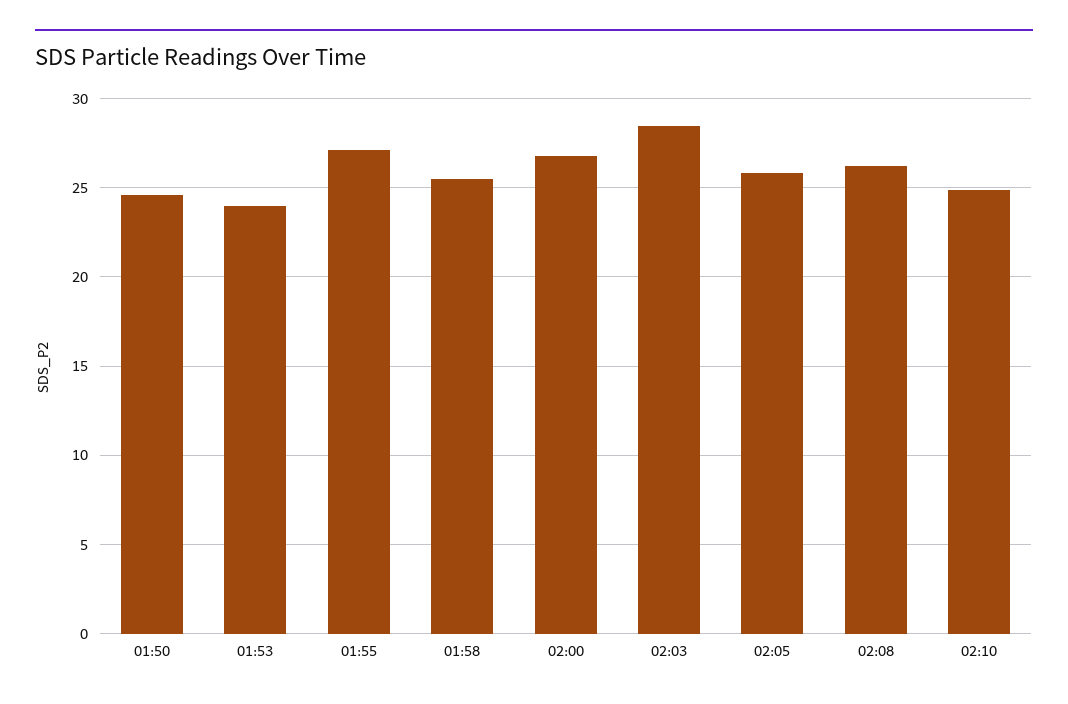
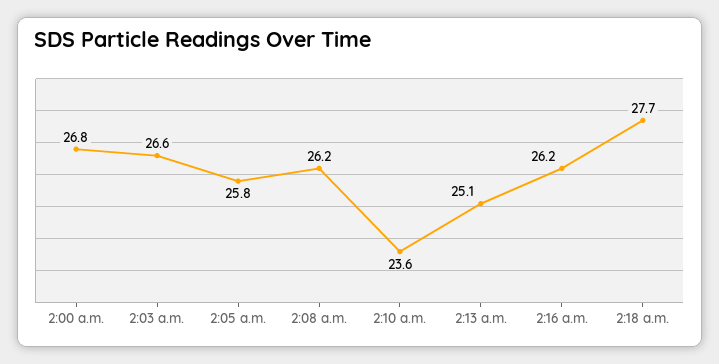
01:50: 24.5 -> none
01:53: 24 -> none
01:55: 27 -> none
01:58: 25.5 -> none
02:03: 28.5 -> 26.6
02:10: 25 -> 23.6
2:13 a.m.: none -> 25.1
2:16 a.m.: none -> 26.2
2:18 a.m.: none -> 27.7

